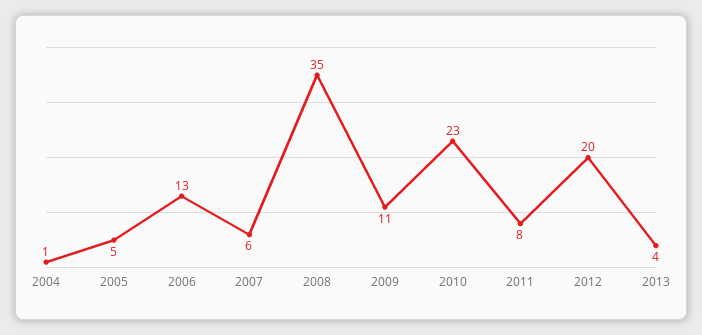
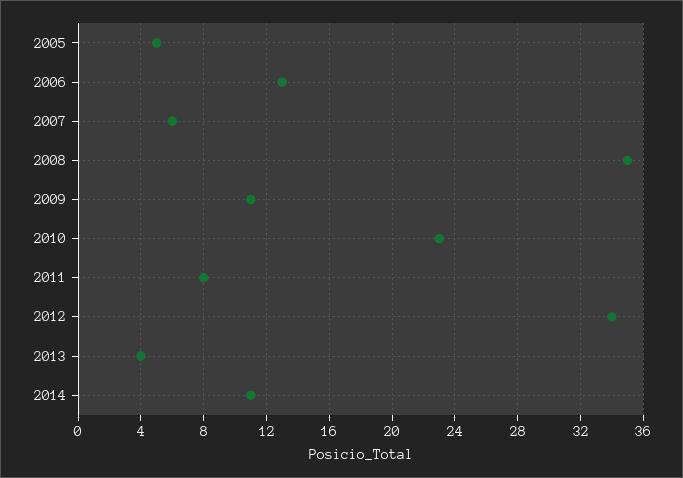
2004: 1 -> none
2012: 20 -> 34
2014: none -> 11

